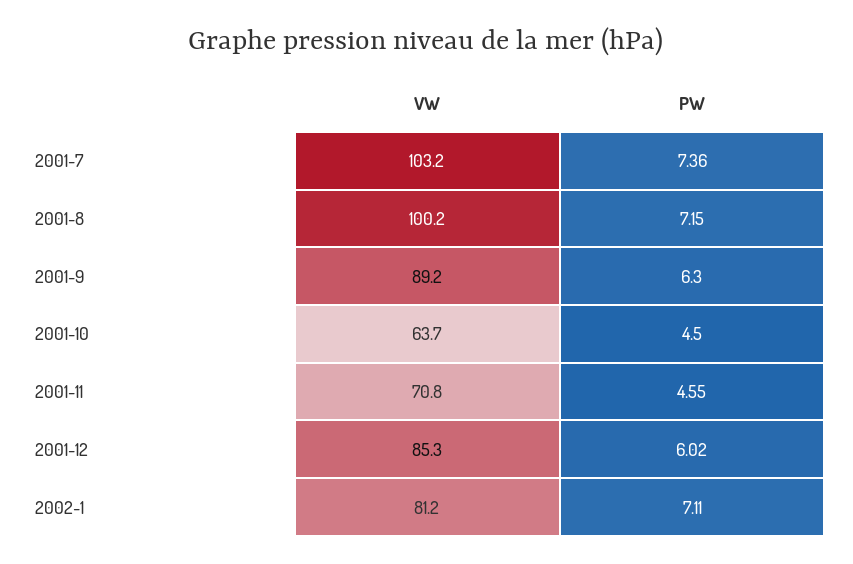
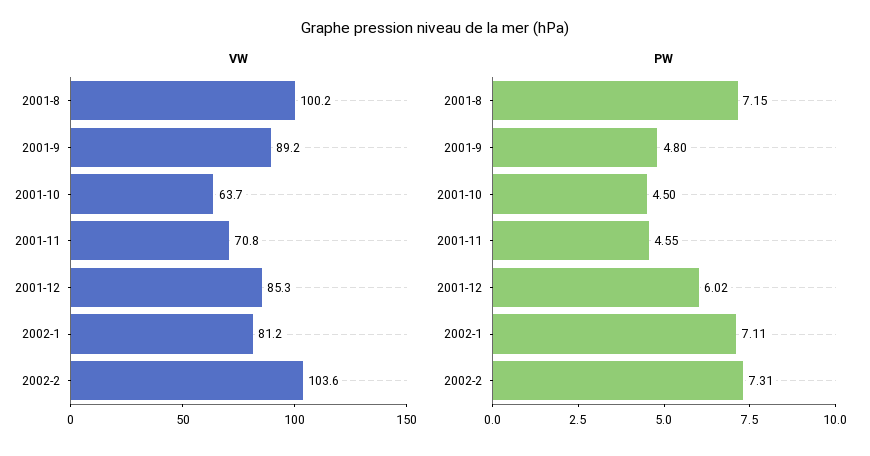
VW, 2001-7: 103.2 -> none
PW, 2001-7: 7.36 -> none
PW, 2001-9: 6.3 -> 4.8
VW, 2002-2: none -> 103.6
PW, 2002-2: none -> 7.31

